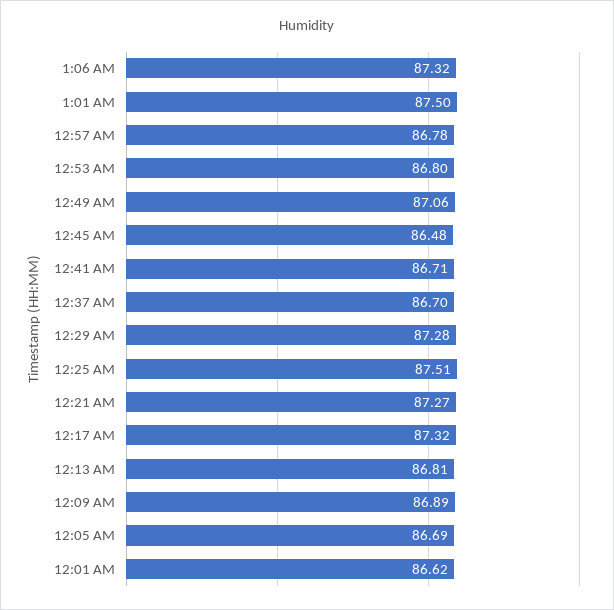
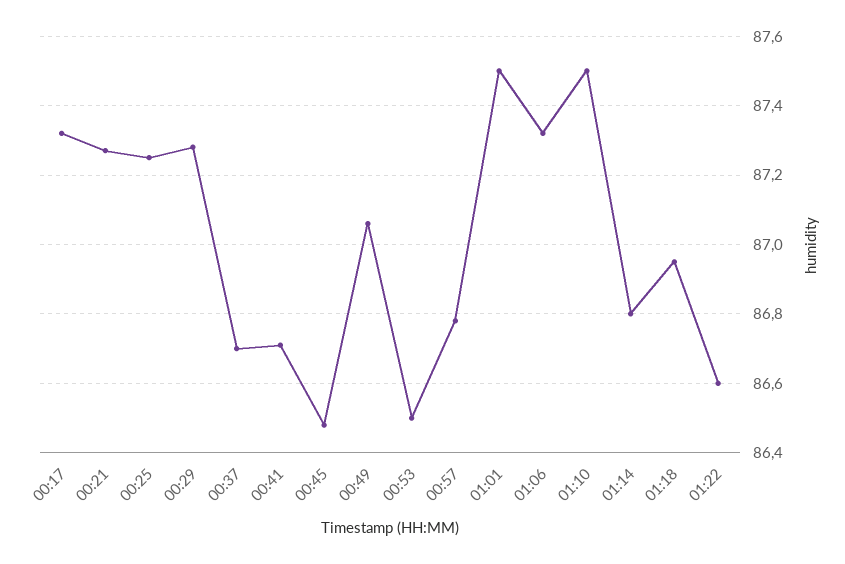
12:53 AM: 86.8 -> 86.5
12:25 AM: 87.51 -> 87.25
12:13 AM: 86.81 -> none
12:09 AM: 86.89 -> none
12:05 AM: 86.69 -> none
12:01 AM: 86.62 -> none
01:10: none -> 87.5
01:14: none -> 86.8
01:18: none -> 86.95
01:22: none -> 86.6

